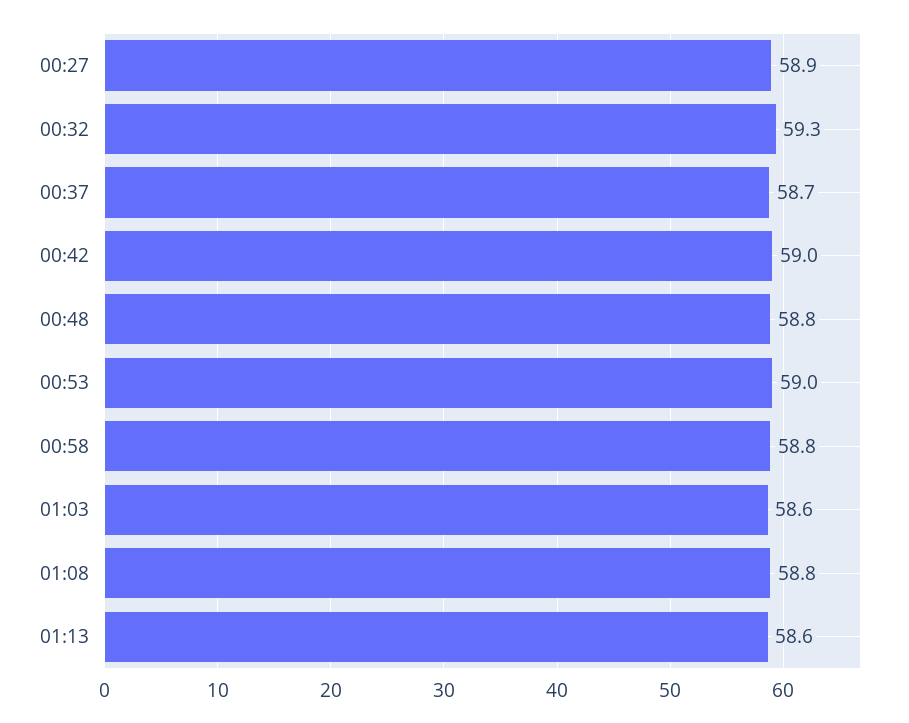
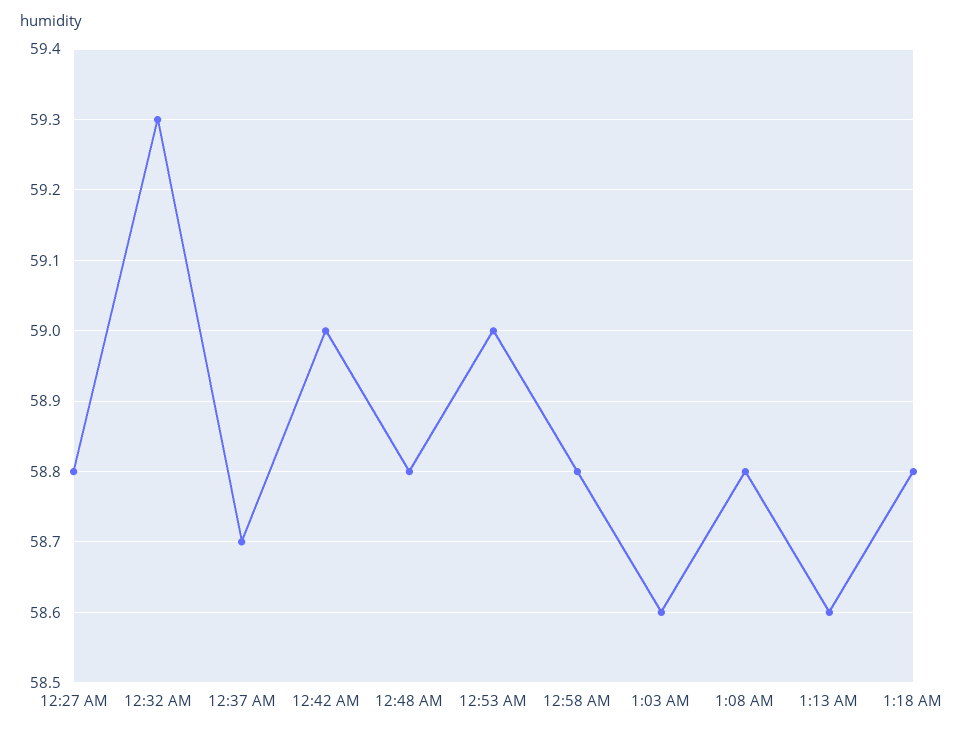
00:27: 58.9 -> 58.8
1:18 AM: none -> 58.8

